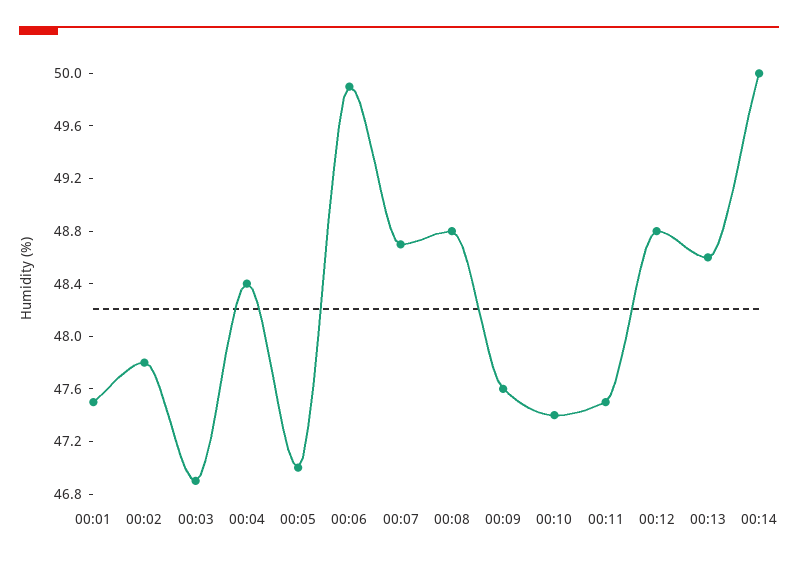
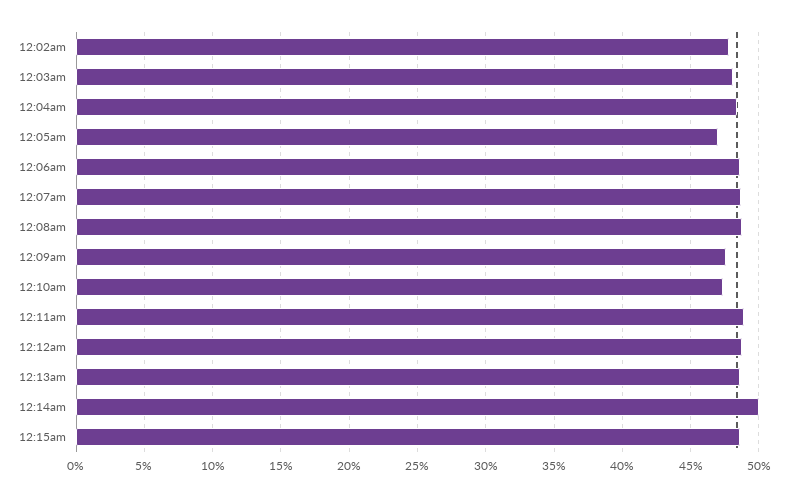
00:01: 47.5 -> none
00:03: 46.9 -> 48
00:06: 49.9 -> 48.5
00:11: 47.5 -> 49
12:15am: none -> 48.5

